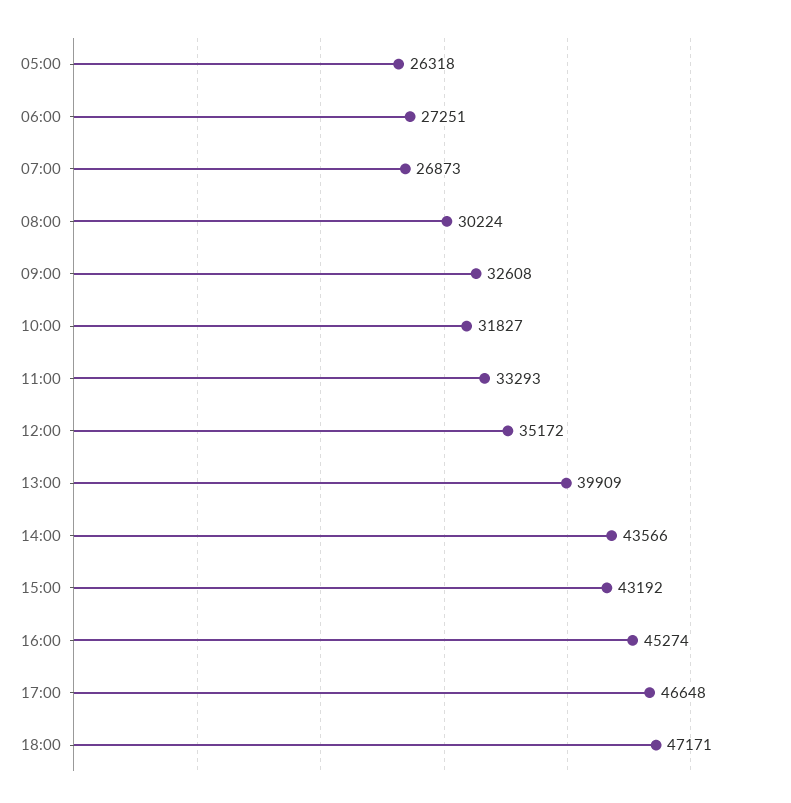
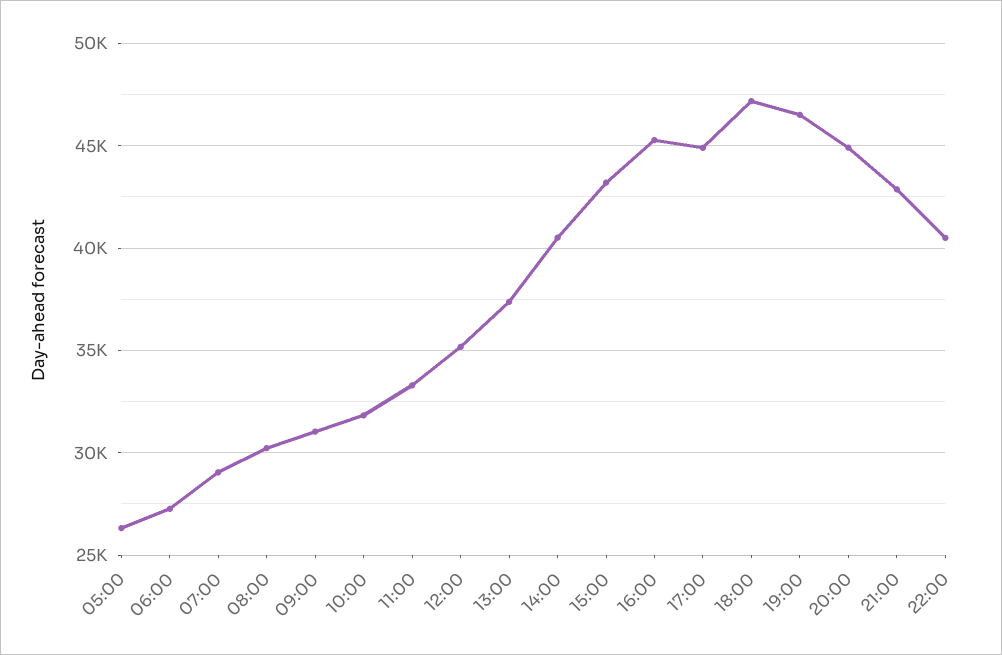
07:00: 26873 -> 29000
09:00: 32608 -> 31000
13:00: 39909 -> 37500
14:00: 43566 -> 40500
17:00: 46648 -> 45000
19:00: none -> 46500
20:00: none -> 45000
21:00: none -> 43000
22:00: none -> 40500

